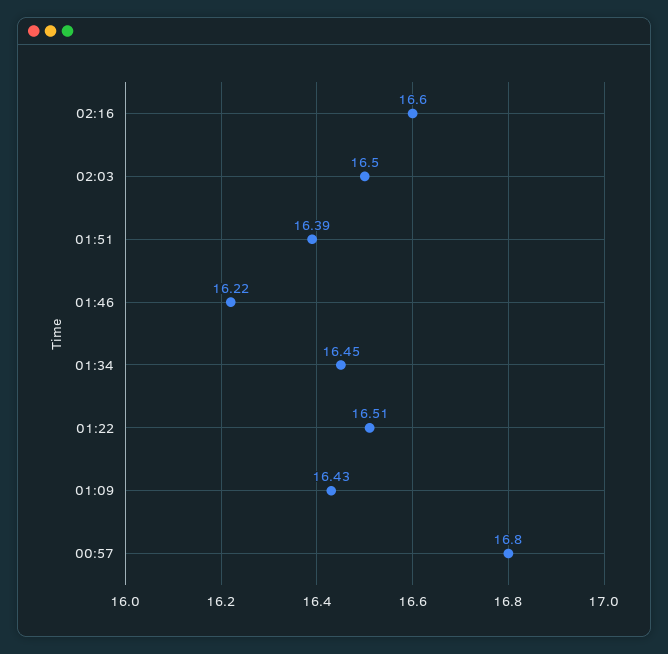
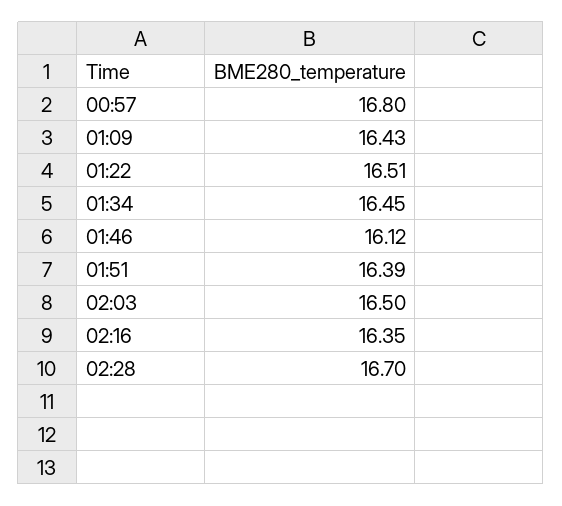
02:16: 16.6 -> 16.35
01:46: 16.22 -> 16.12
02:28: none -> 16.7

